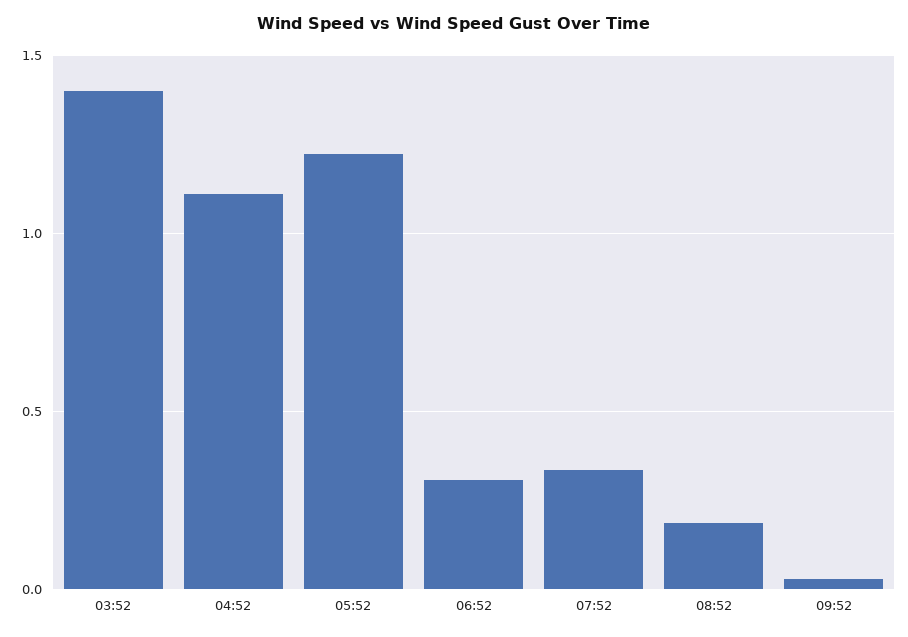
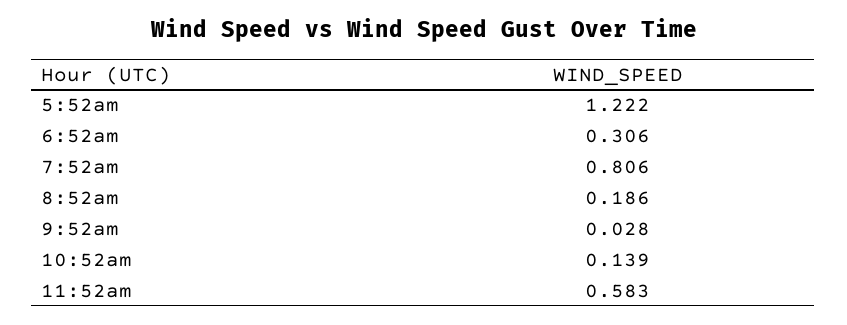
03:52: 1.4 -> none
04:52: 1.1 -> none
07:52: 0.35 -> 0.806
10:52am: none -> 0.139
11:52am: none -> 0.583

